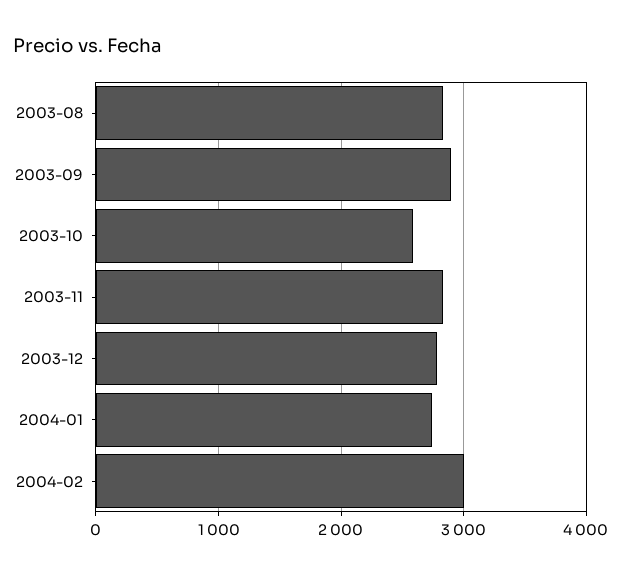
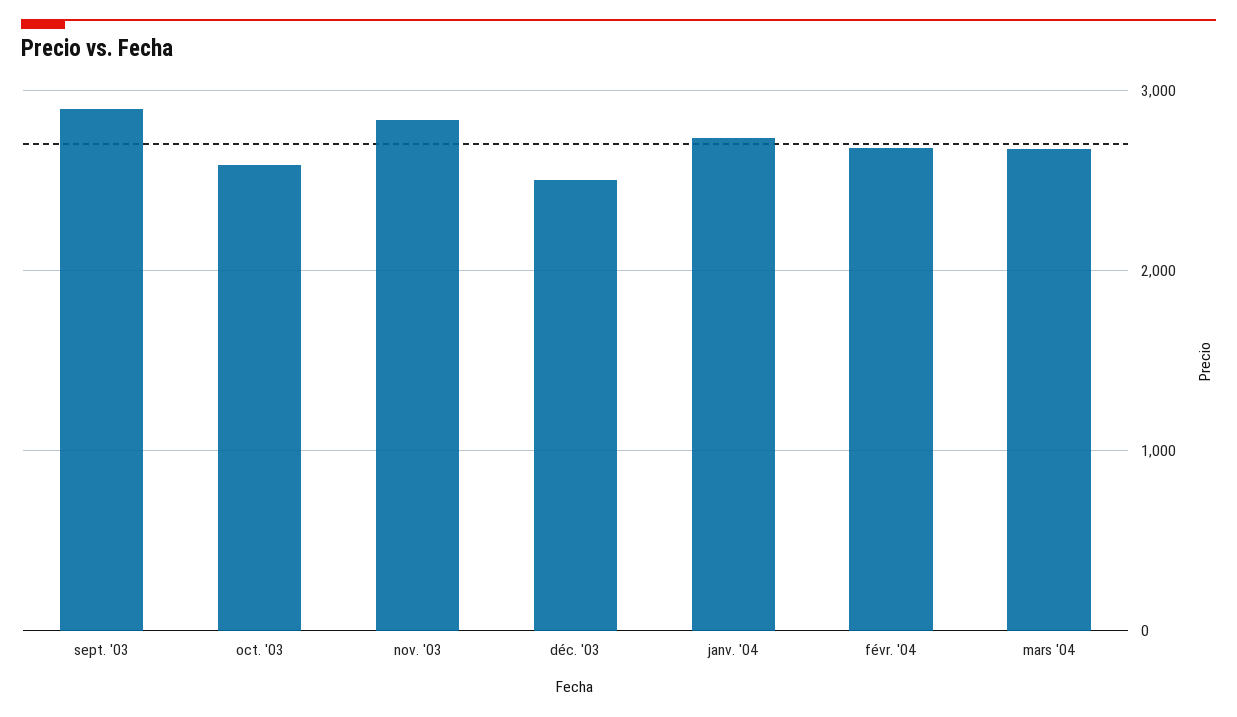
2003-08: 2800 -> none
2003-12: 2800 -> 2500
2004-02: 3000 -> 2700
mars '04: none -> 2700

